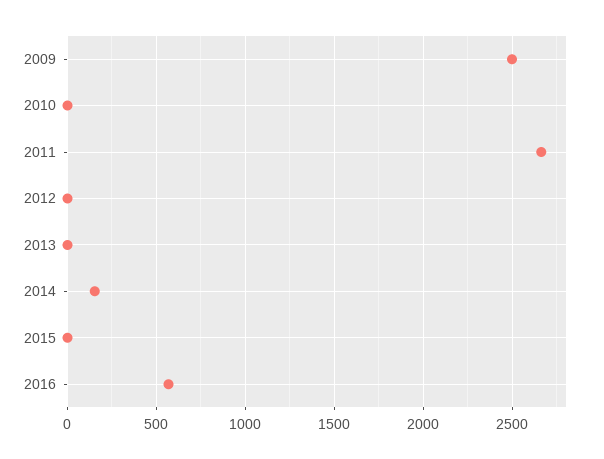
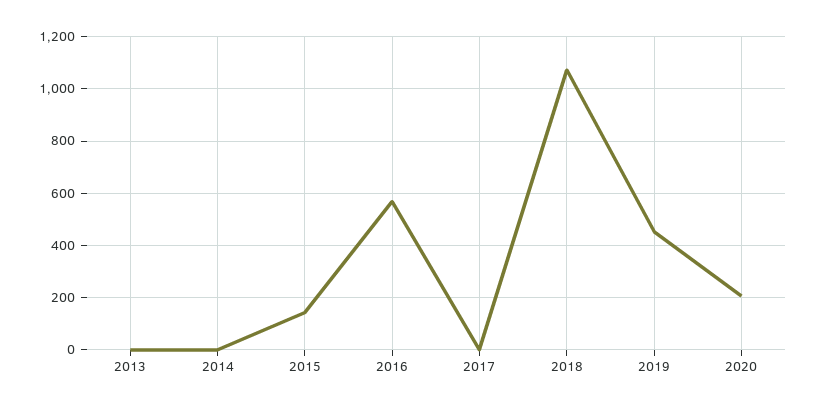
2009: 2500 -> none
2010: 0 -> none
2011: 2650 -> none
2012: 0 -> none
2014: 150 -> 0
2015: 0 -> 150
2017: none -> 0
2018: none -> 1075
2019: none -> 450
2020: none -> 200

